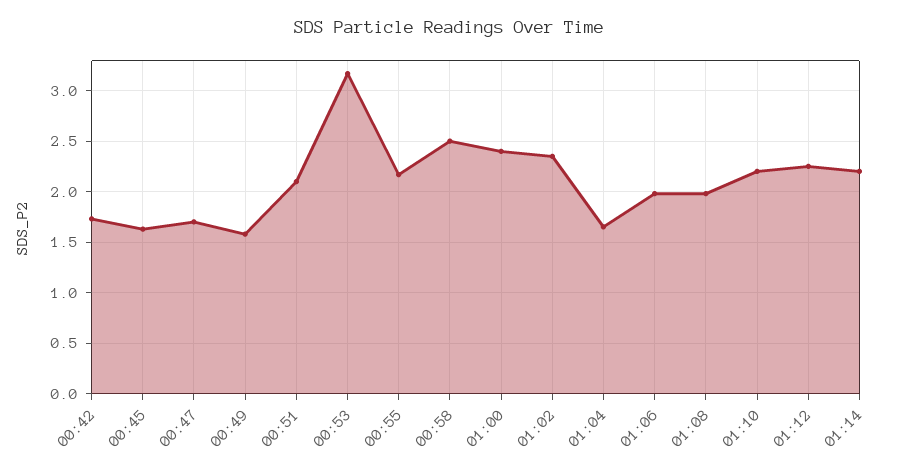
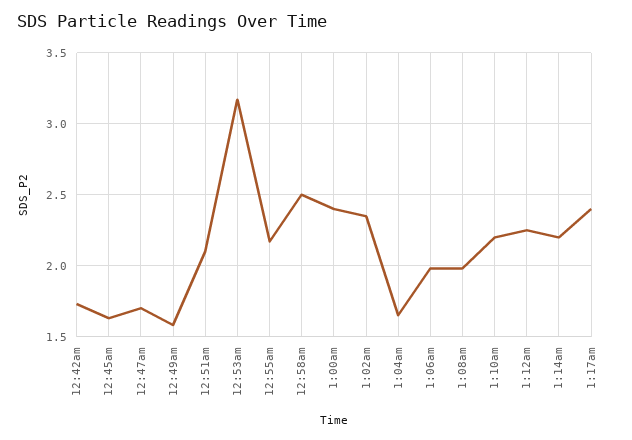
1:17am: none -> 2.4

